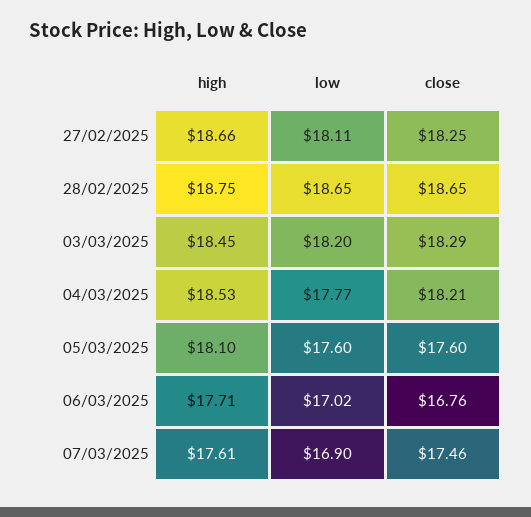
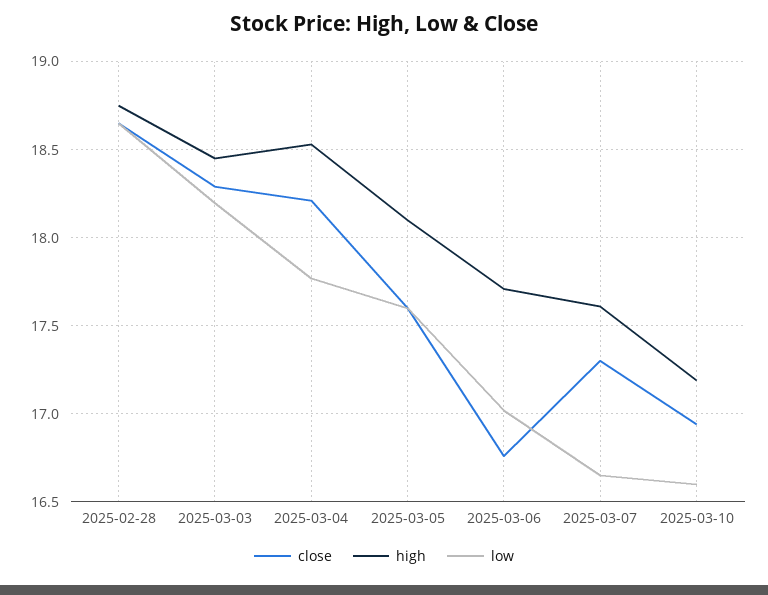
high, 27/02/2025: 18.66 -> none
low, 27/02/2025: 18.11 -> none
close, 27/02/2025: 18.25 -> none
low, 07/03/2025: 16.9 -> 16.65
close, 07/03/2025: 17.46 -> 17.3
close, 2025-03-10: none -> 16.95
high, 2025-03-10: none -> 17.2
low, 2025-03-10: none -> 16.6

